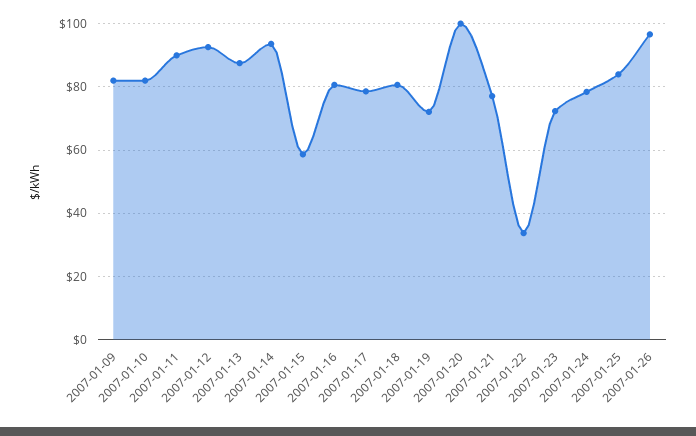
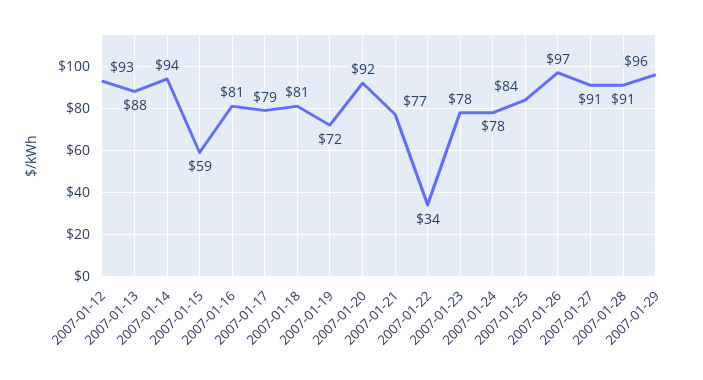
2007-01-09: 82 -> none
2007-01-10: 82 -> none
2007-01-11: 90 -> none
2007-01-20: 100 -> 92
2007-01-23: 72 -> 78
2007-01-27: none -> 91
2007-01-28: none -> 91
2007-01-29: none -> 96

